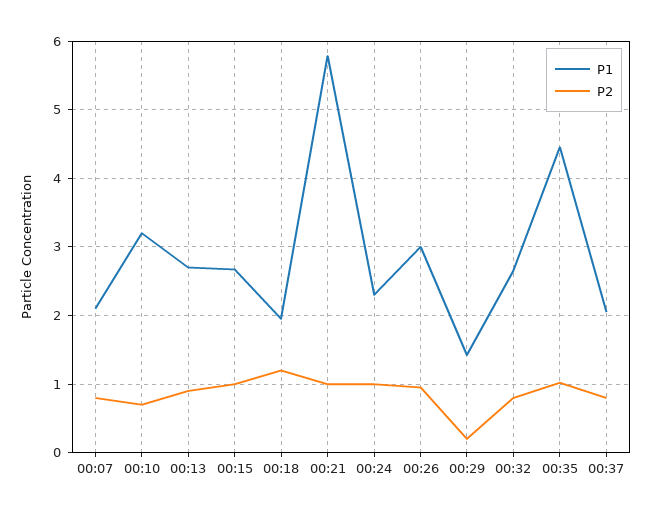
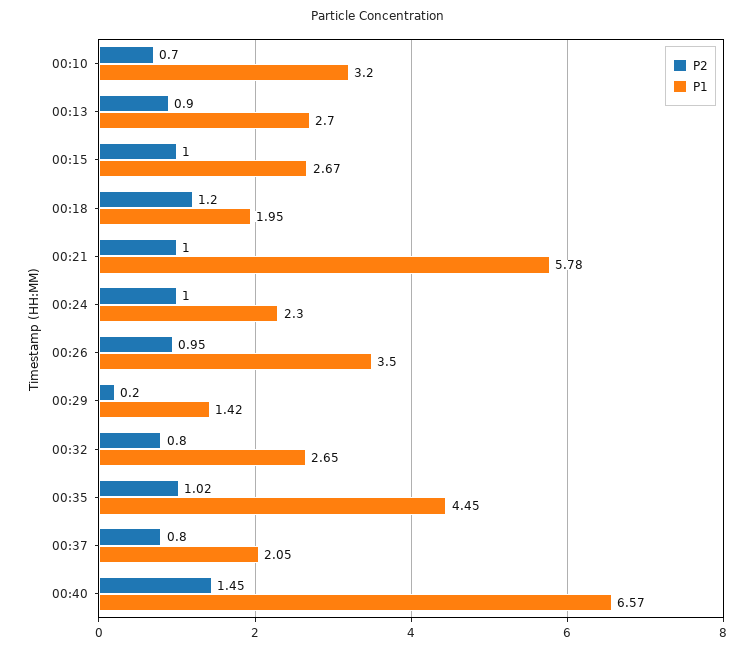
P1, 00:07: 2.1 -> none
P2, 00:07: 0.8 -> none
P1, 00:26: 3 -> 3.5
P2, 00:40: none -> 1.45
P1, 00:40: none -> 6.57

